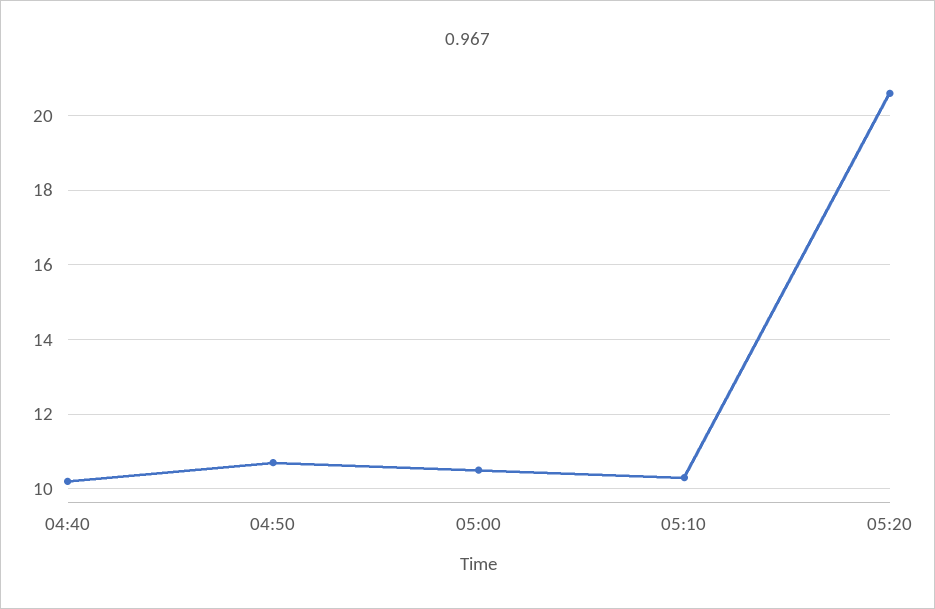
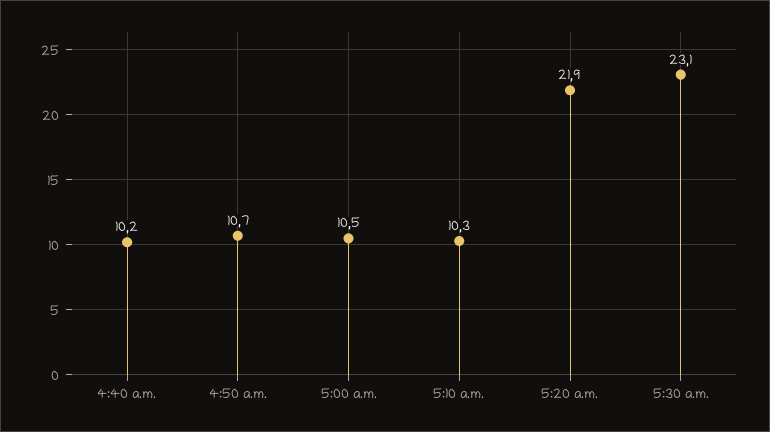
05:20: 20.5 -> 21.9
5:30 a.m.: none -> 23.1

